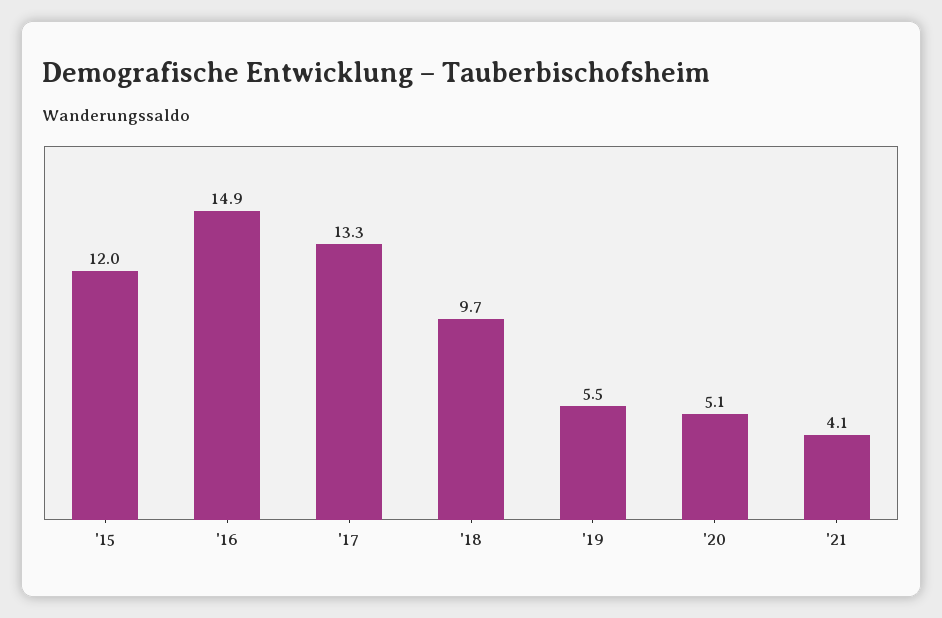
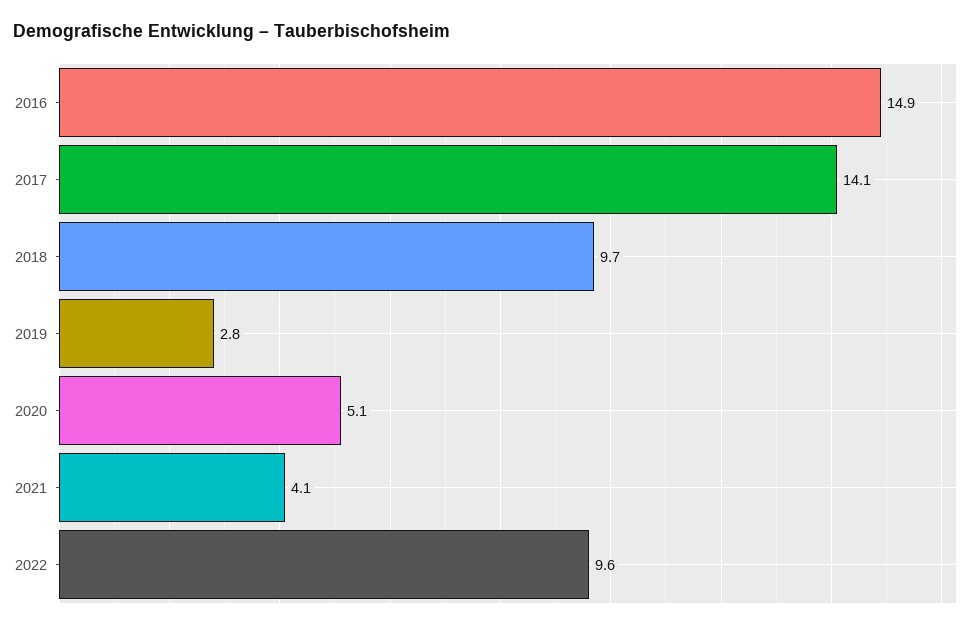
'15: 12 -> none
'17: 13.3 -> 14.1
'19: 5.5 -> 2.8
2022: none -> 9.6

